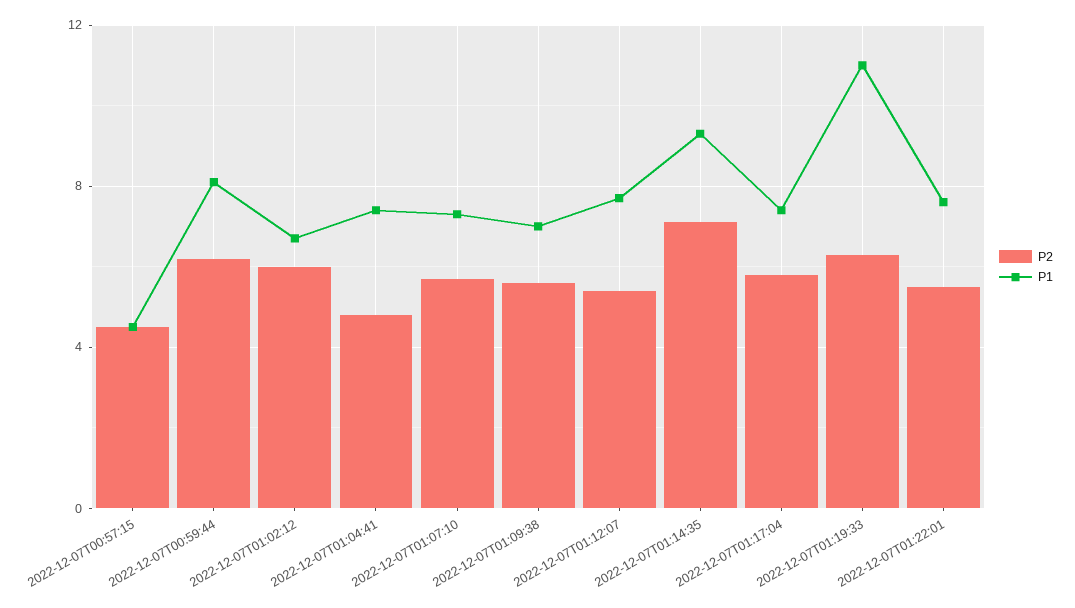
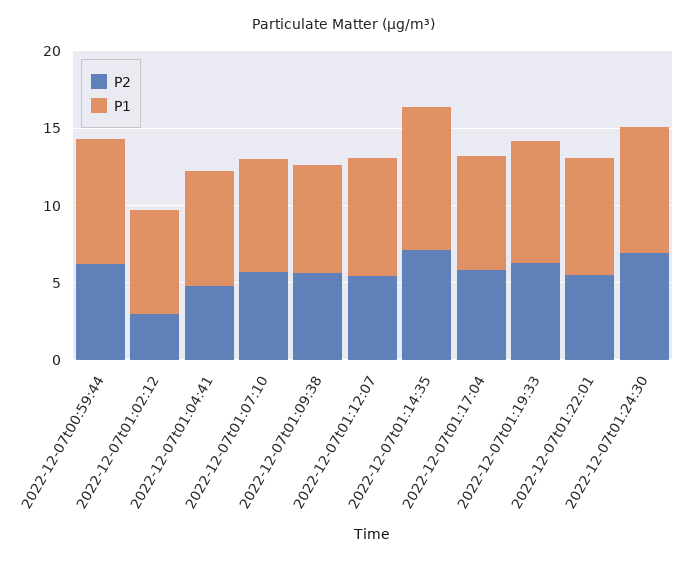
P2, 2022-12-07T00:57:15: 4.5 -> none
P1, 2022-12-07T00:57:15: 4.5 -> none
P2, 2022-12-07T01:02:12: 6 -> 3
P1, 2022-12-07T01:19:33: 11 -> 8
P2, 2022-12-07t01:24:30: none -> 7
P1, 2022-12-07t01:24:30: none -> 8

